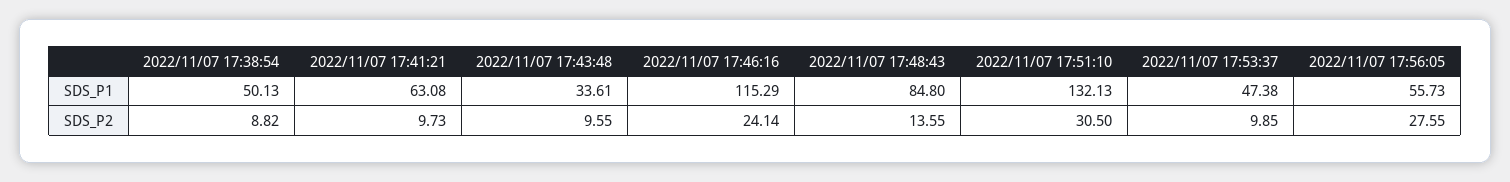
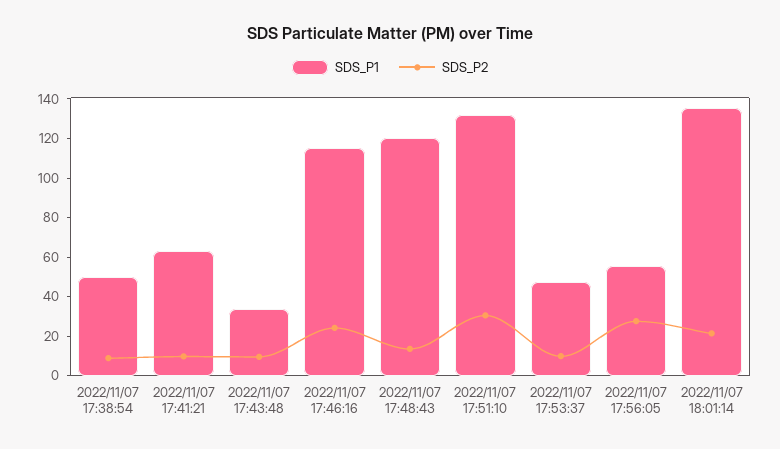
SDS_P1, 2022/11/07 17:48:43: 84.8 -> 120
SDS_P1, 2022/11/07 18:01:14: none -> 135
SDS_P2, 2022/11/07 18:01:14: none -> 20

